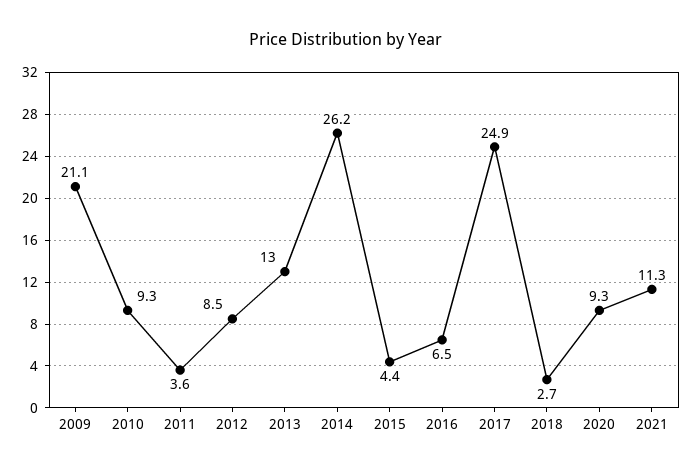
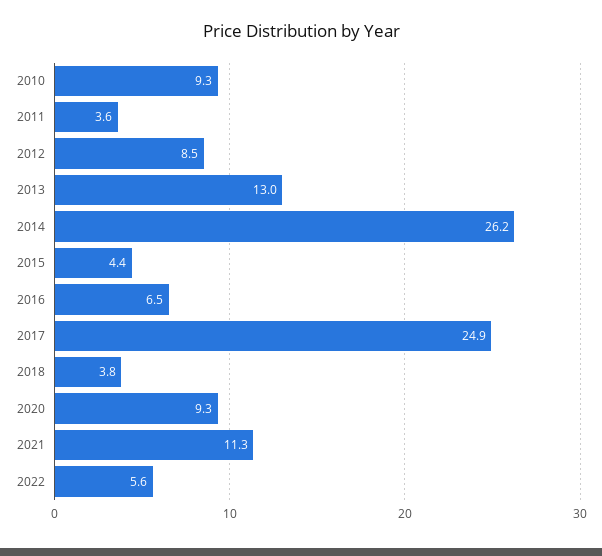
2009: 21.1 -> none
2018: 2.7 -> 3.8
2022: none -> 5.6

